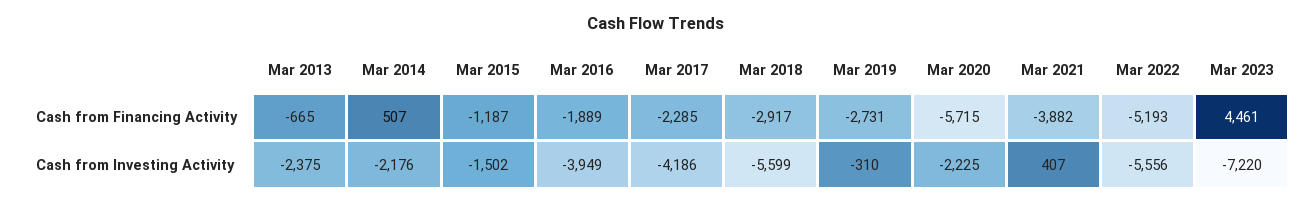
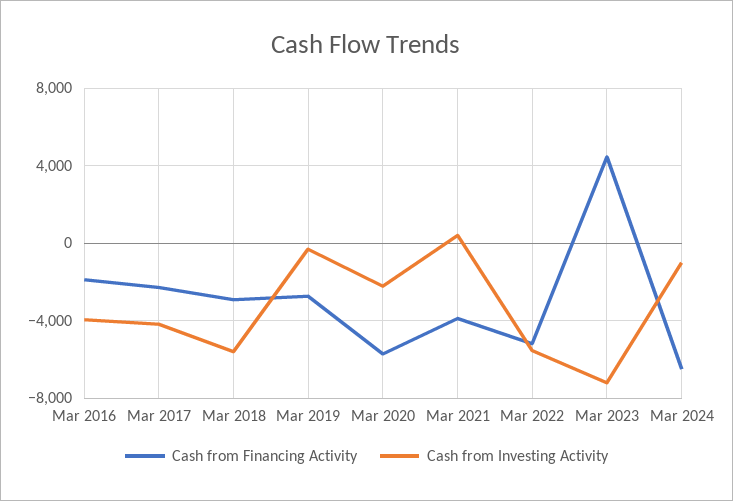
Cash from Financing Activity, Mar 2013: -665 -> none
Cash from Financing Activity, Mar 2014: 507 -> none
Cash from Financing Activity, Mar 2015: -1187 -> none
Cash from Investing Activity, Mar 2013: -2375 -> none
Cash from Investing Activity, Mar 2014: -2176 -> none
Cash from Investing Activity, Mar 2015: -1502 -> none
Cash from Financing Activity, Mar 2024: none -> -6500
Cash from Investing Activity, Mar 2024: none -> -1000

